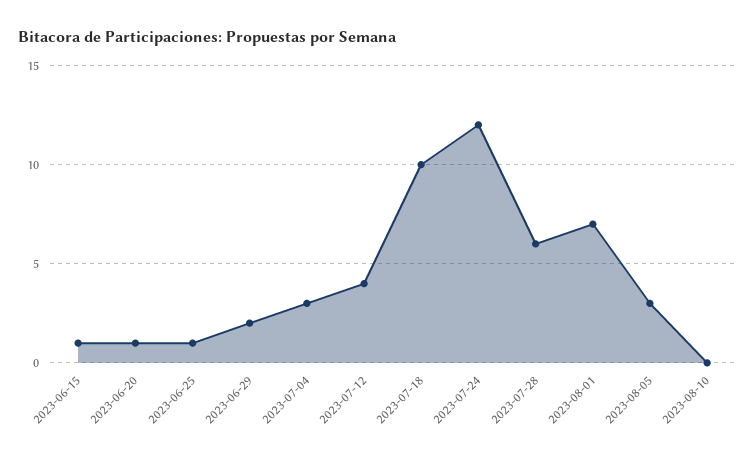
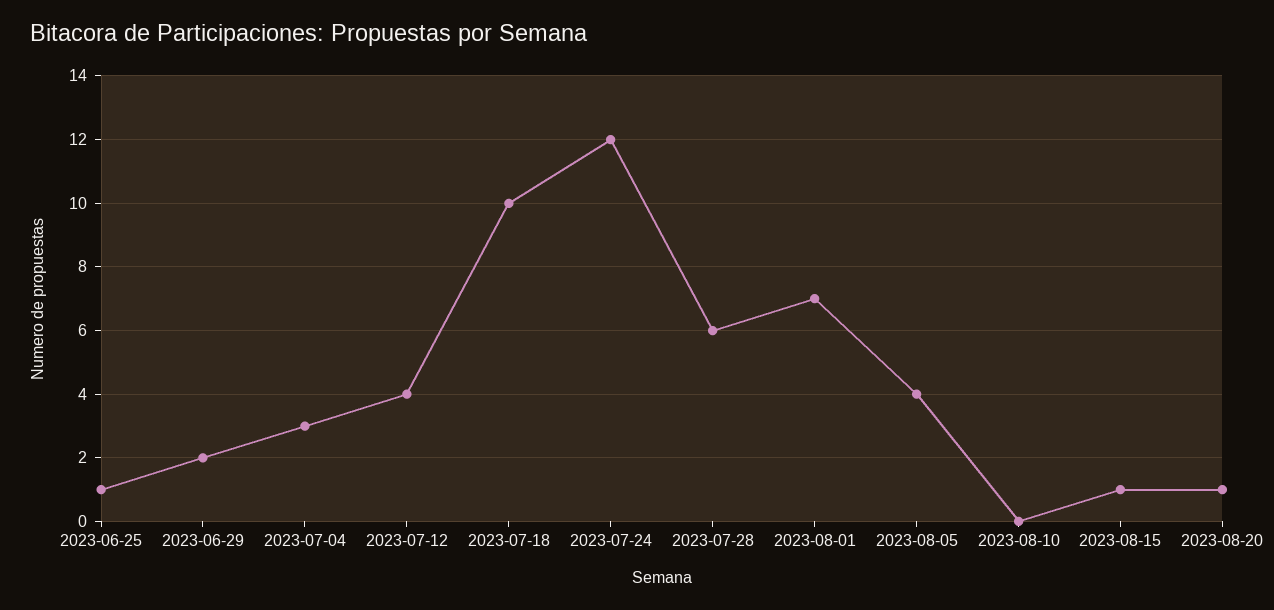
2023-06-15: 1 -> none
2023-06-20: 1 -> none
2023-08-05: 3 -> 4
2023-08-15: none -> 1
2023-08-20: none -> 1

